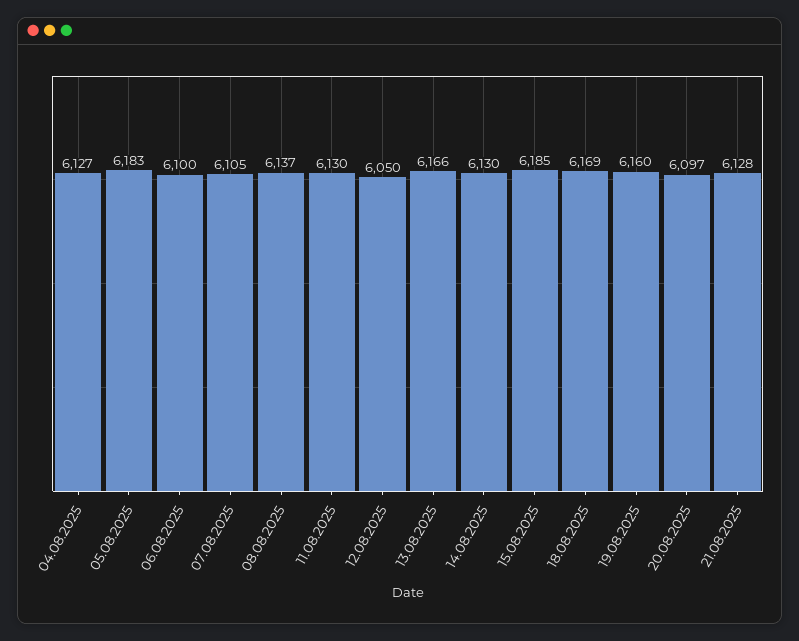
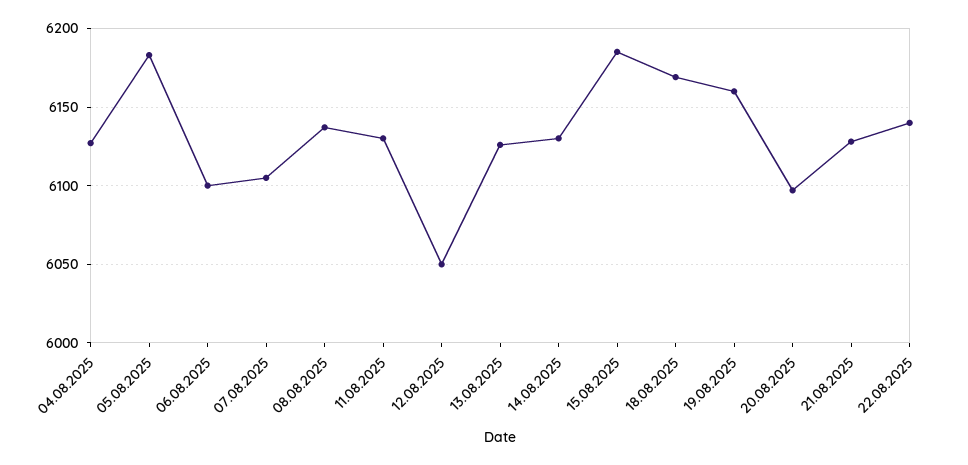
13.08.2025: 6166 -> 6125
22.08.2025: none -> 6140

